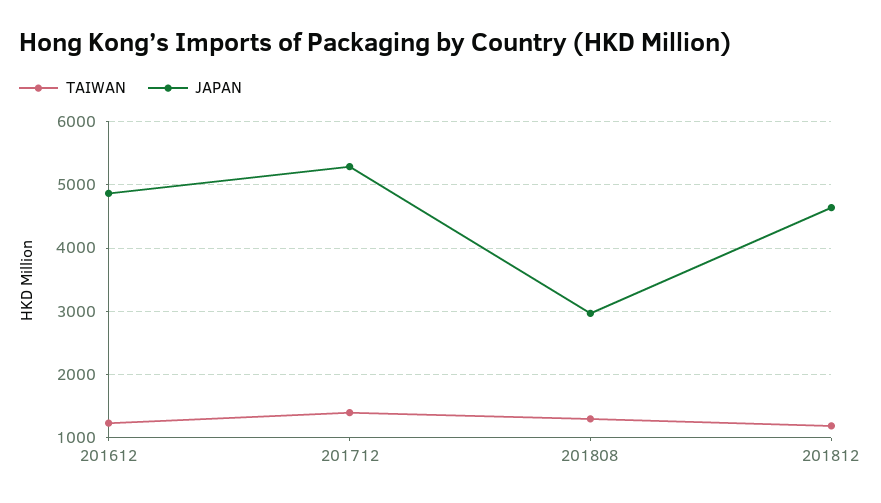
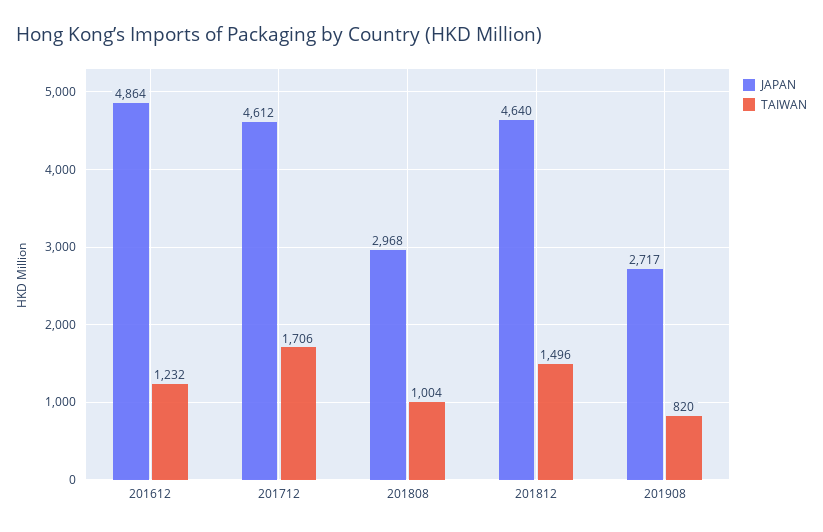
TAIWAN, 201712: 1400 -> 1706
JAPAN, 201712: 5300 -> 4612
TAIWAN, 201808: 1300 -> 1004
TAIWAN, 201812: 1200 -> 1496
JAPAN, 201908: none -> 2717
TAIWAN, 201908: none -> 820

